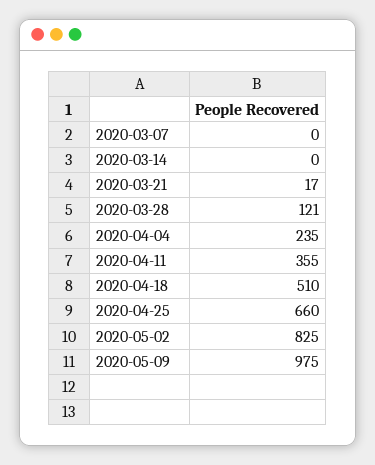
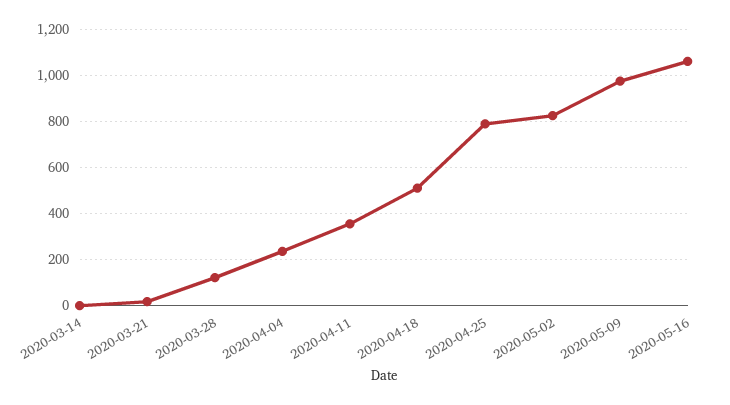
2020-03-07: 0 -> none
2020-04-25: 660 -> 800
2020-05-16: none -> 1050

